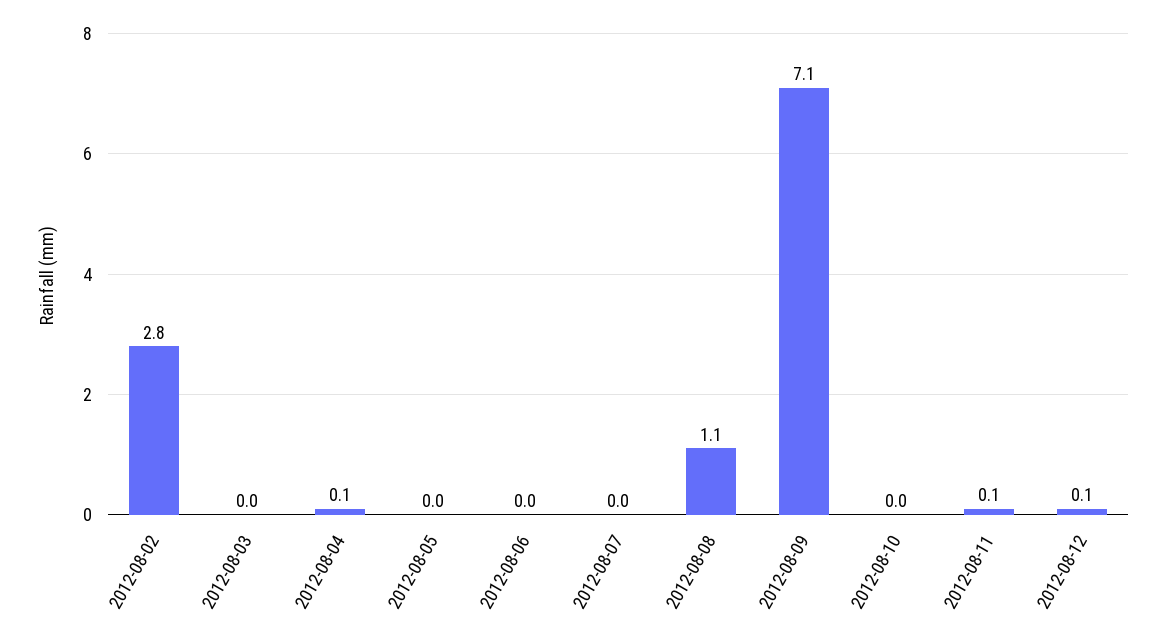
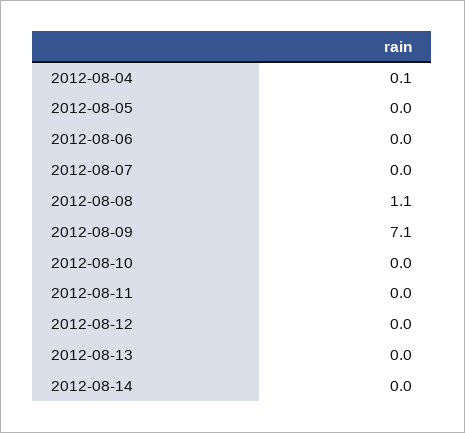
2012-08-02: 2.8 -> none
2012-08-03: 0 -> none
2012-08-11: 0.1 -> 0
2012-08-12: 0.1 -> 0
2012-08-13: none -> 0
2012-08-14: none -> 0

